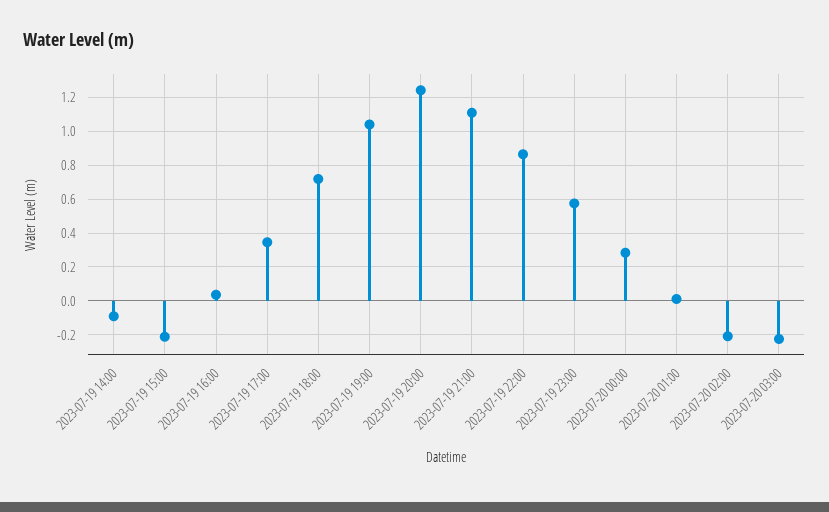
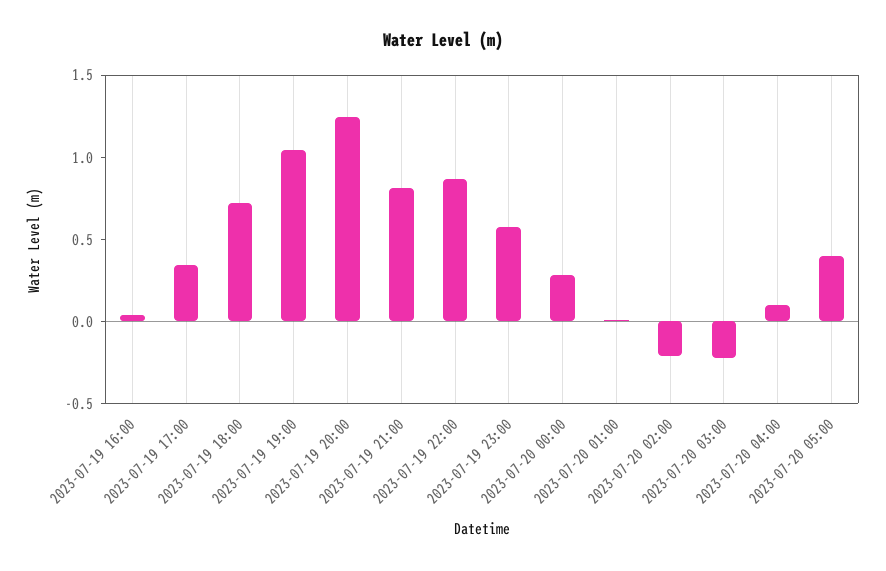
2023-07-19 14:00: -0.1 -> none
2023-07-19 15:00: -0.2 -> none
2023-07-19 21:00: 1.1 -> 0.8
2023-07-20 04:00: none -> 0.1
2023-07-20 05:00: none -> 0.4

